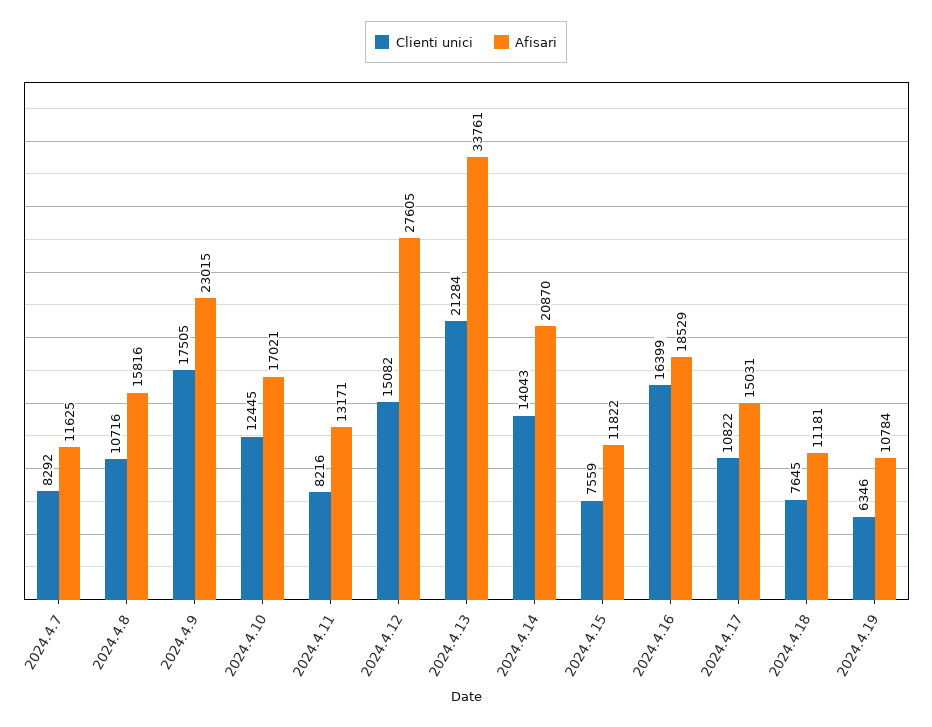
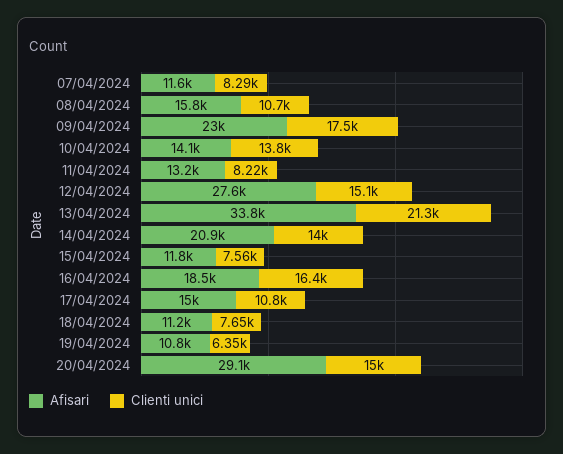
Clienti unici, 2024.4.10: 12445 -> 13800
Afisari, 2024.4.10: 17021 -> 14100
Afisari, 20/04/2024: none -> 29100
Clienti unici, 20/04/2024: none -> 15000

